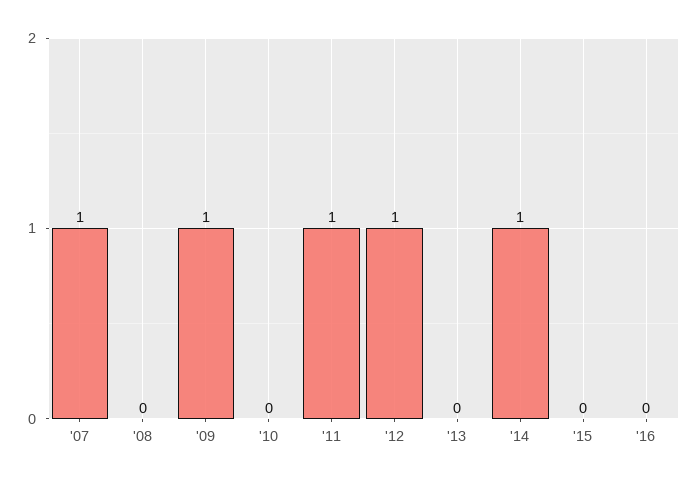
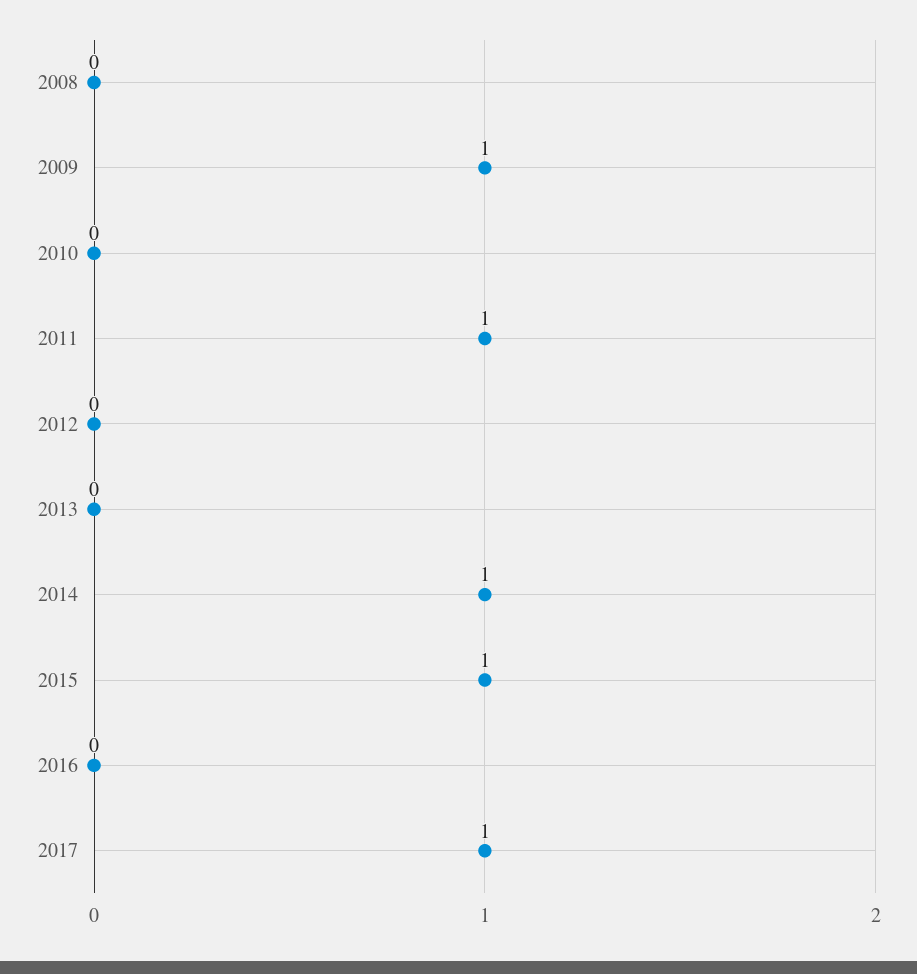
'07: 1 -> none
'12: 1 -> 0
'15: 0 -> 1
2017: none -> 1

